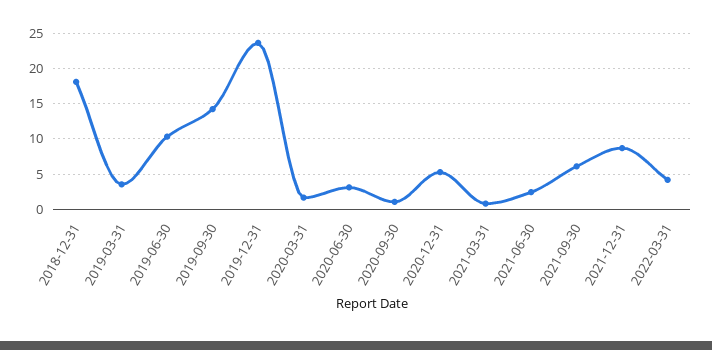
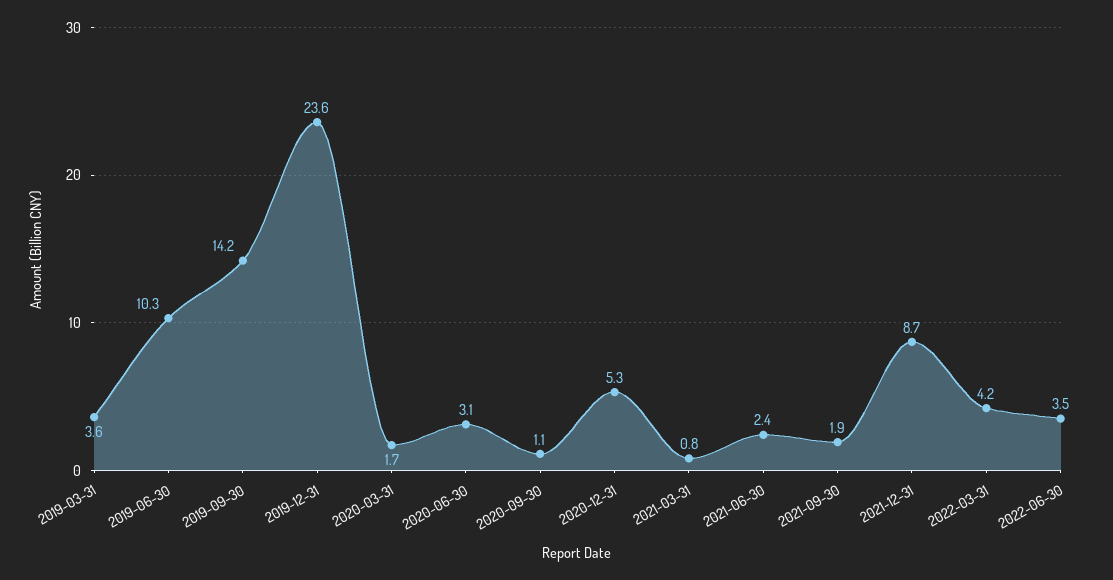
2018-12-31: 18 -> none
2021-09-30: 6 -> 1.9
2022-06-30: none -> 3.5

